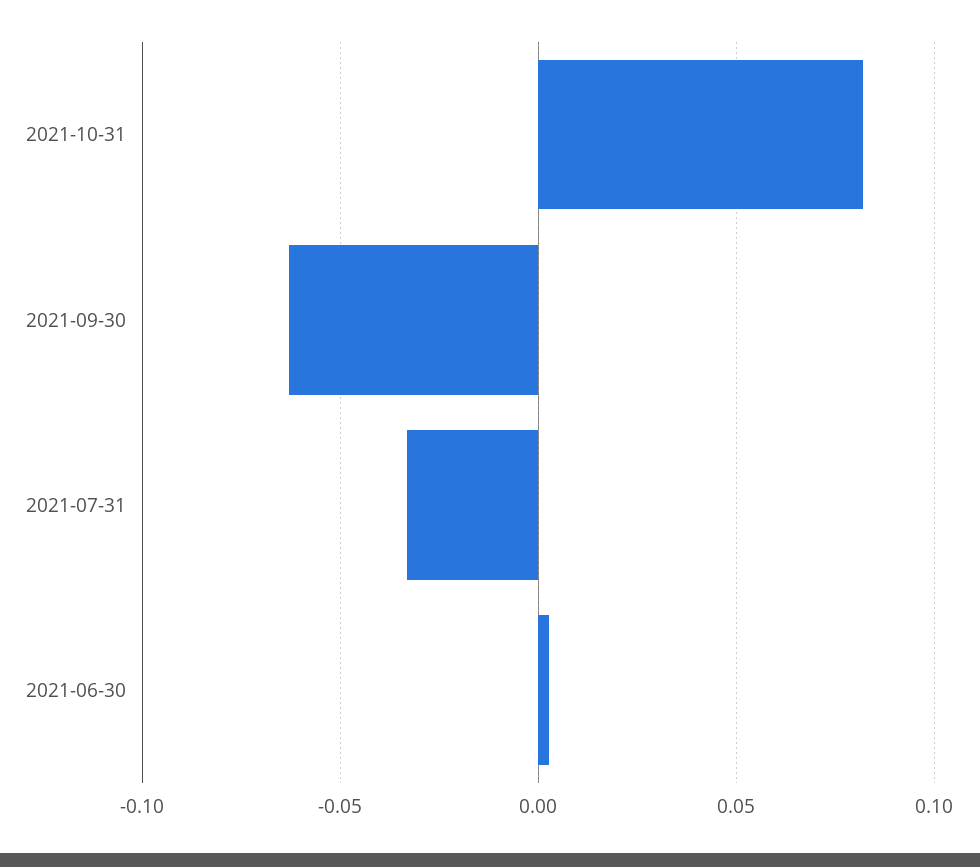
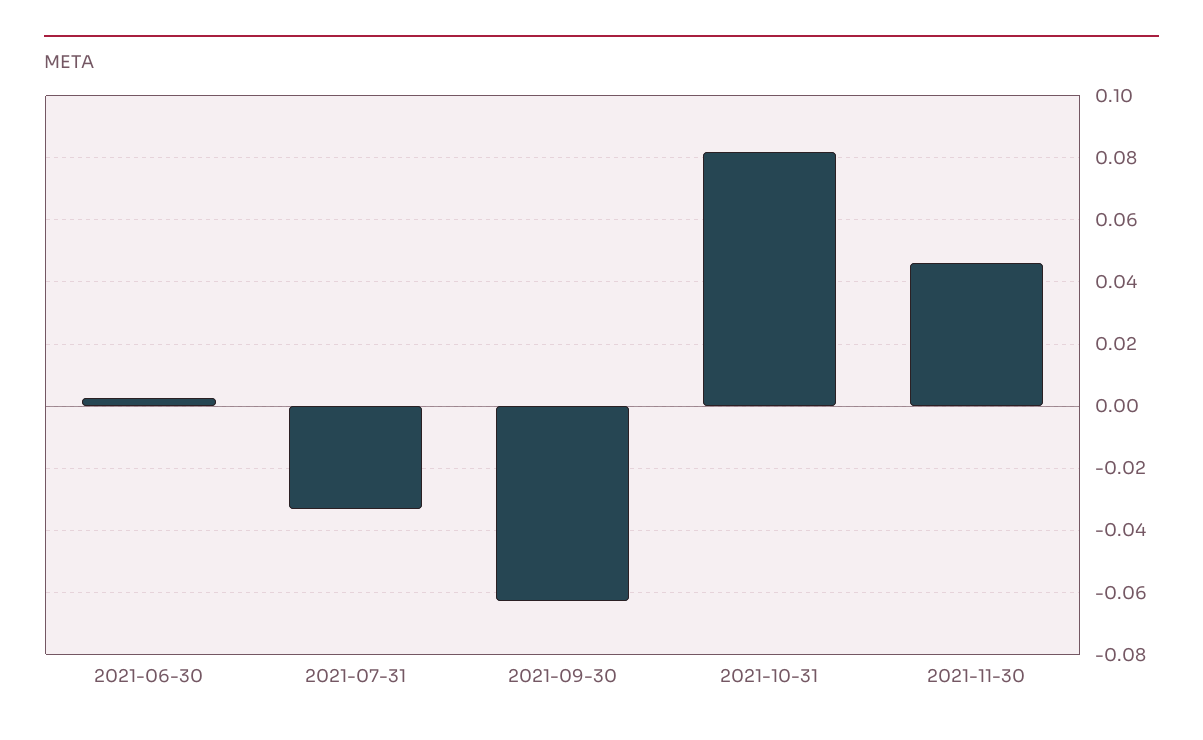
2021-11-30: none -> 0.046

